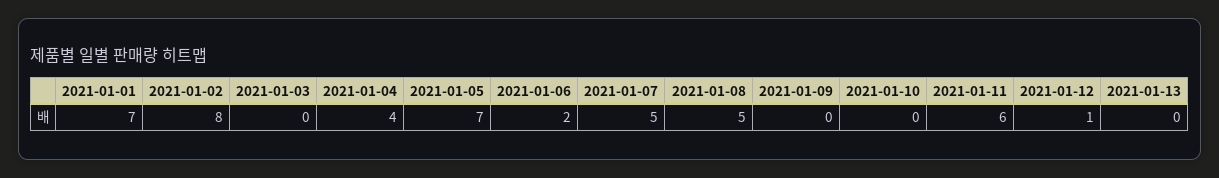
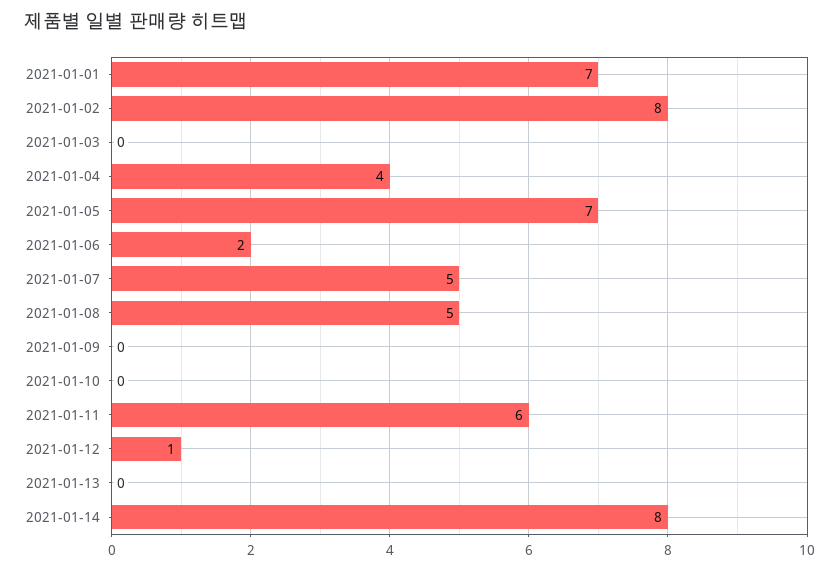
2021-01-14: none -> 8

